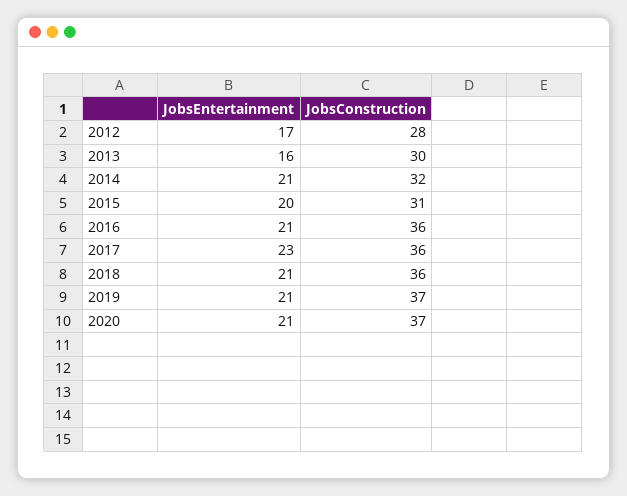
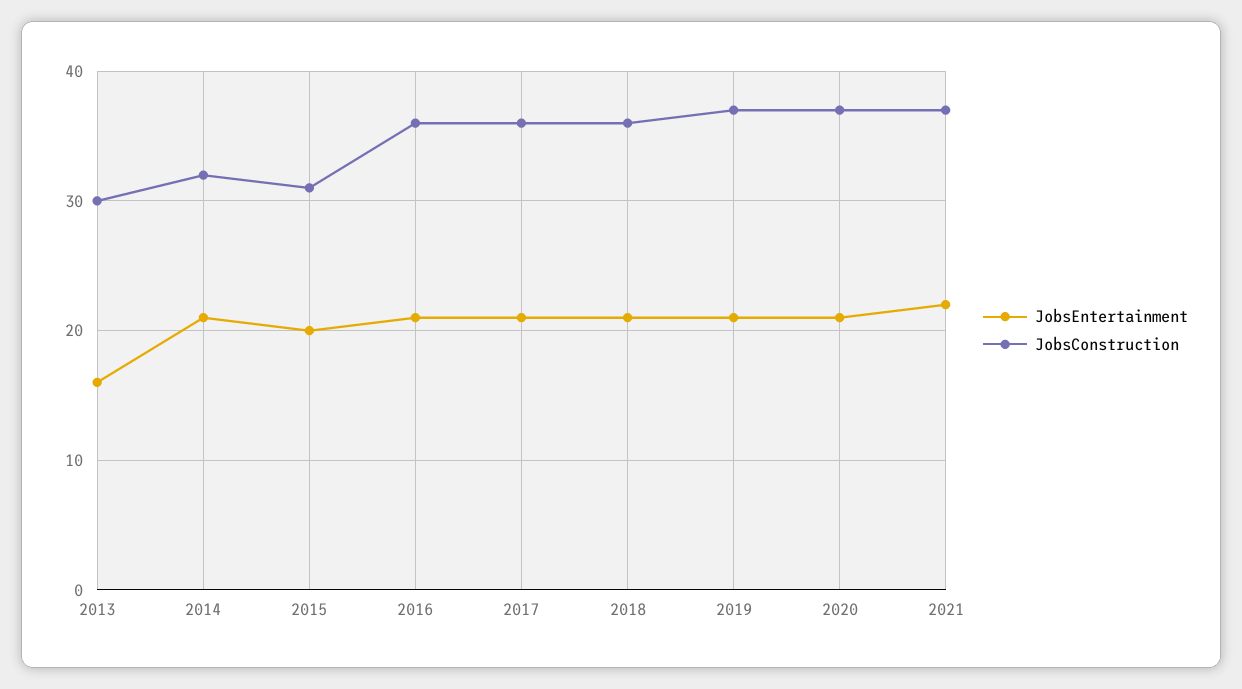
JobsEntertainment, 2012: 17 -> none
JobsConstruction, 2012: 28 -> none
JobsEntertainment, 2017: 23 -> 21
JobsEntertainment, 2021: none -> 22
JobsConstruction, 2021: none -> 37

